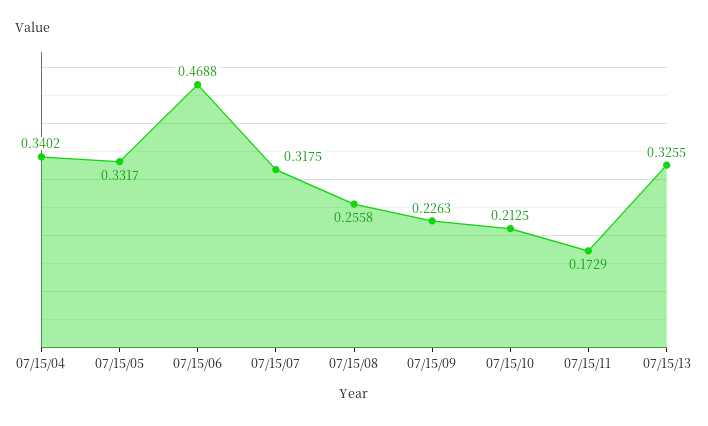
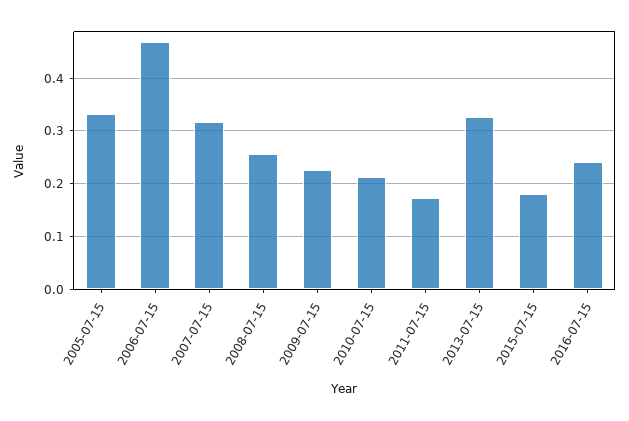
07/15/04: 0.3402 -> none
2015-07-15: none -> 0.18
2016-07-15: none -> 0.24

